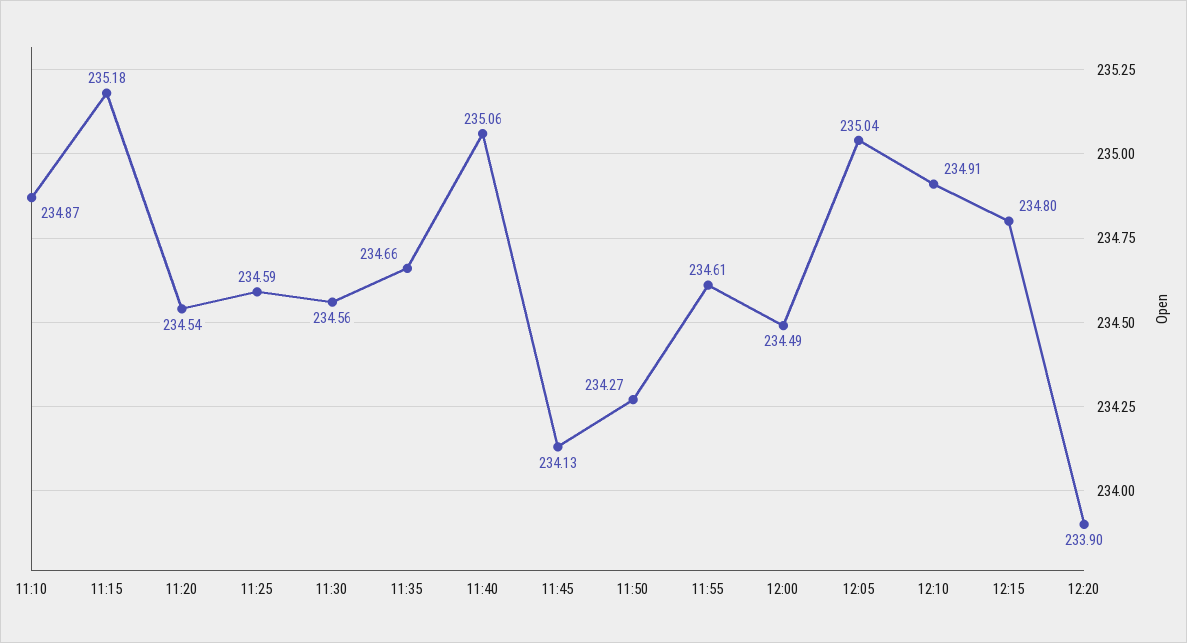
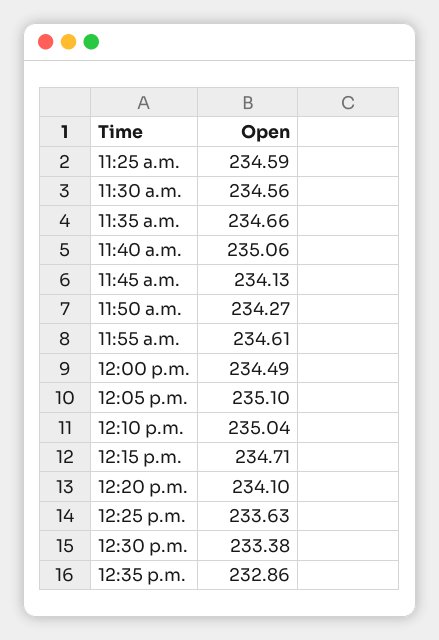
11:10: 234.87 -> none
11:15: 235.18 -> none
11:20: 234.54 -> none
12:05: 235.04 -> 235.1
12:10: 234.91 -> 235.04
12:15: 234.8 -> 234.71
12:20: 233.9 -> 234.1
12:25 p.m.: none -> 233.63
12:30 p.m.: none -> 233.38
12:35 p.m.: none -> 232.86

